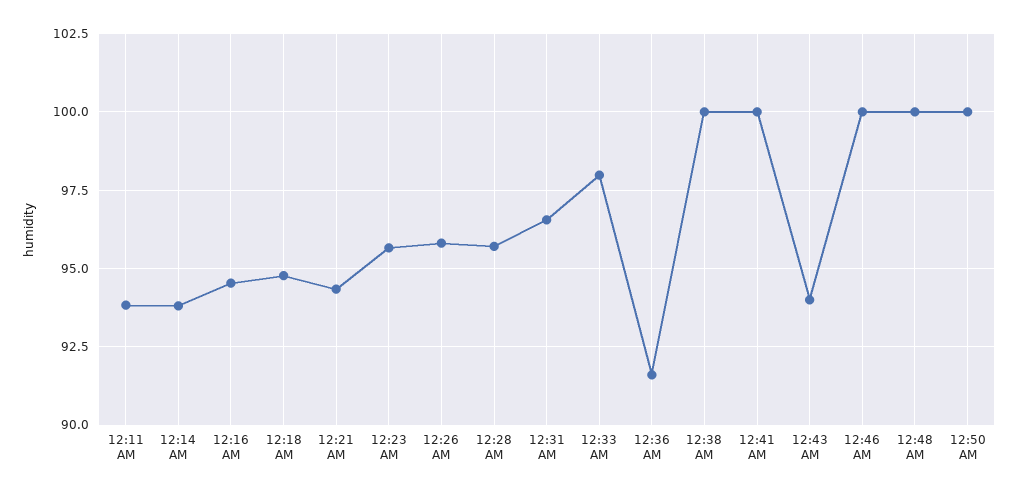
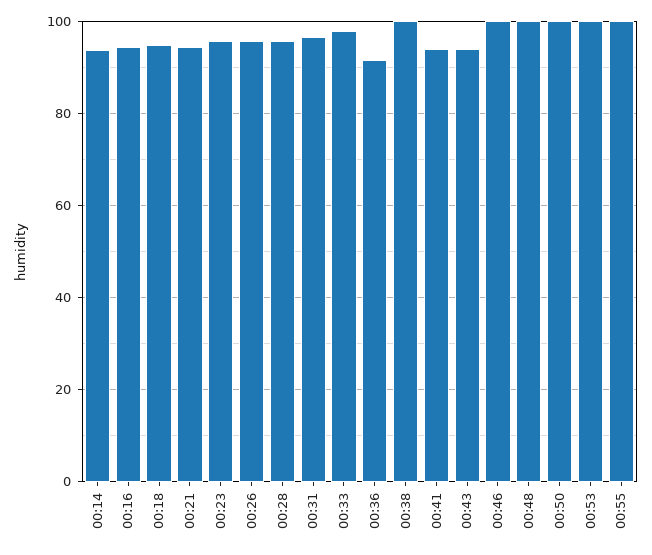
12:11 AM: 93.75 -> none
12:41 AM: 100 -> 94
00:53: none -> 100
00:55: none -> 100

